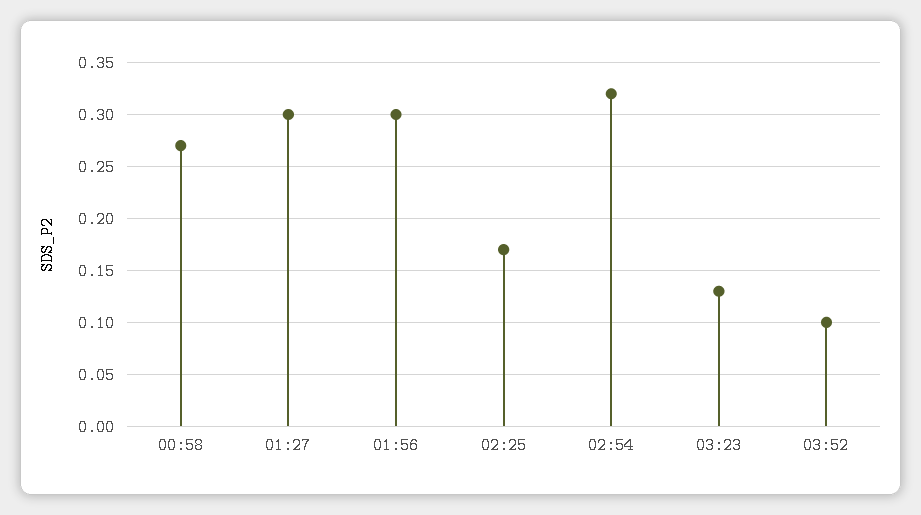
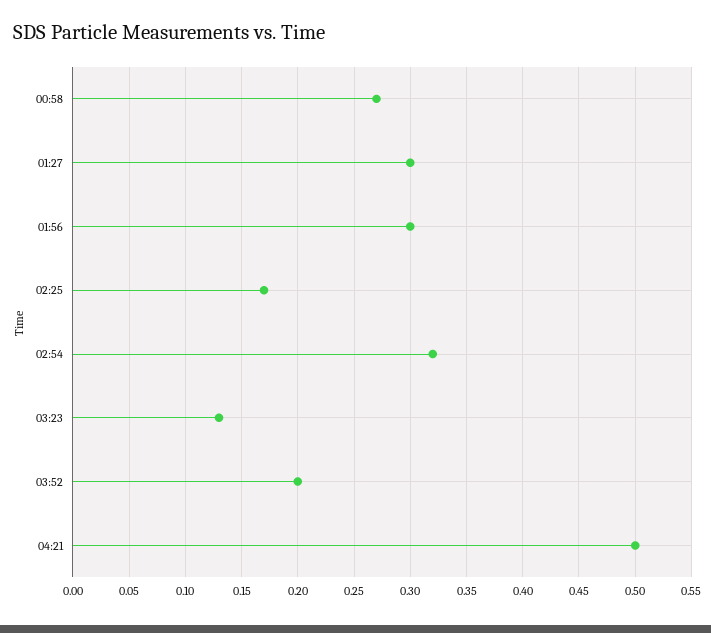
03:52: 0.1 -> 0.2
04:21: none -> 0.5

